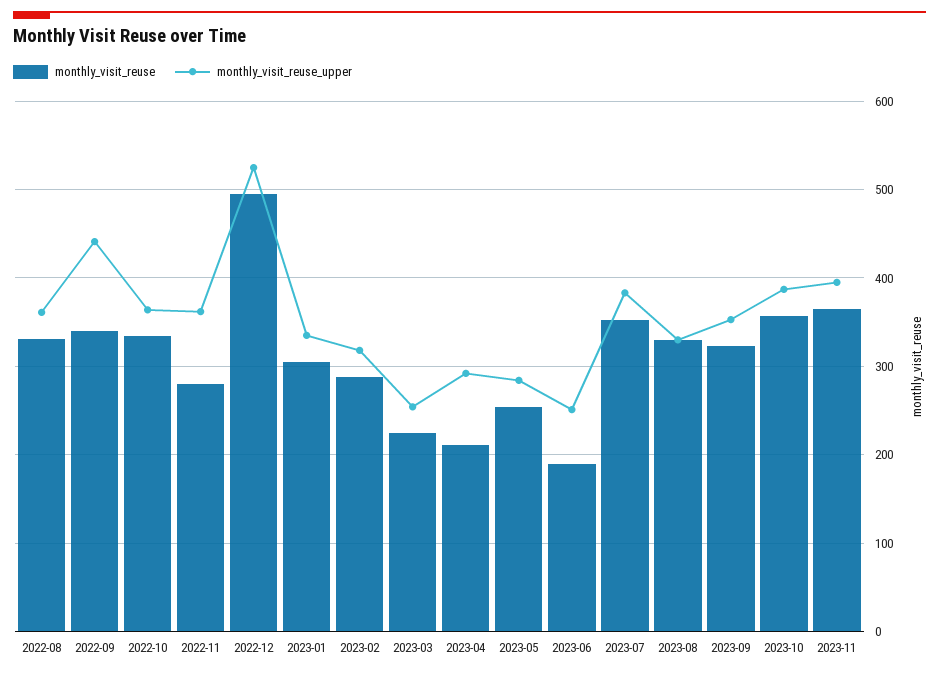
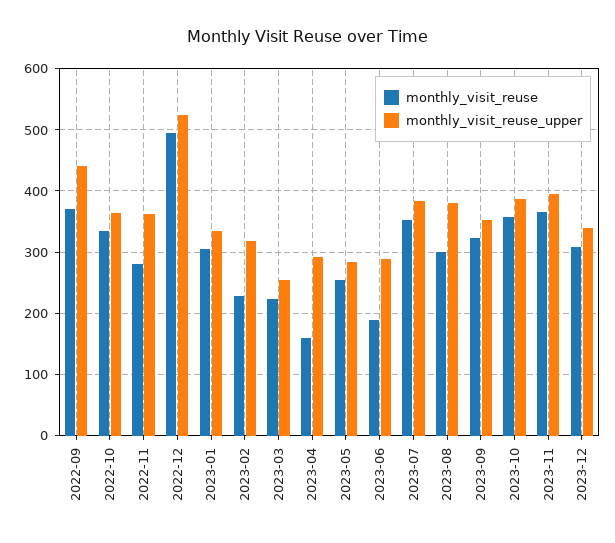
monthly_visit_reuse, 2022-08: 330 -> none
monthly_visit_reuse_upper, 2022-08: 360 -> none
monthly_visit_reuse, 2022-09: 340 -> 370
monthly_visit_reuse, 2023-02: 290 -> 230
monthly_visit_reuse, 2023-04: 210 -> 160
monthly_visit_reuse_upper, 2023-06: 250 -> 290
monthly_visit_reuse, 2023-08: 330 -> 300
monthly_visit_reuse_upper, 2023-08: 330 -> 380
monthly_visit_reuse, 2023-12: none -> 310
monthly_visit_reuse_upper, 2023-12: none -> 340

